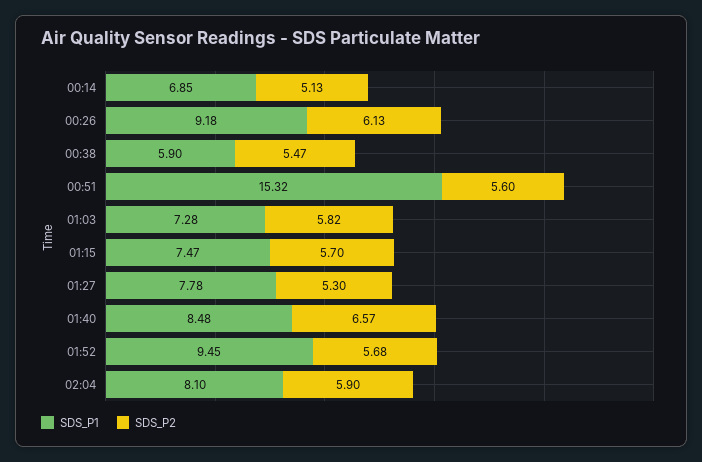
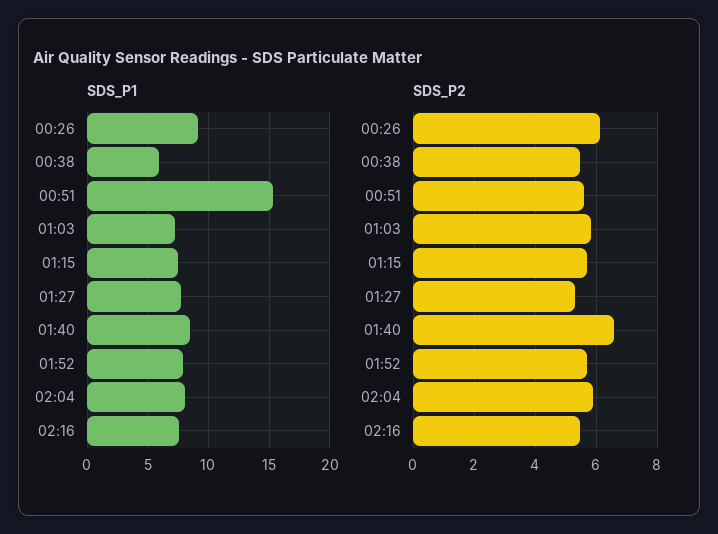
SDS_P1, 00:14: 6.85 -> none
SDS_P2, 00:14: 5.13 -> none
SDS_P1, 01:52: 9.45 -> 8
SDS_P1, 02:16: none -> 7.5
SDS_P2, 02:16: none -> 5.4

